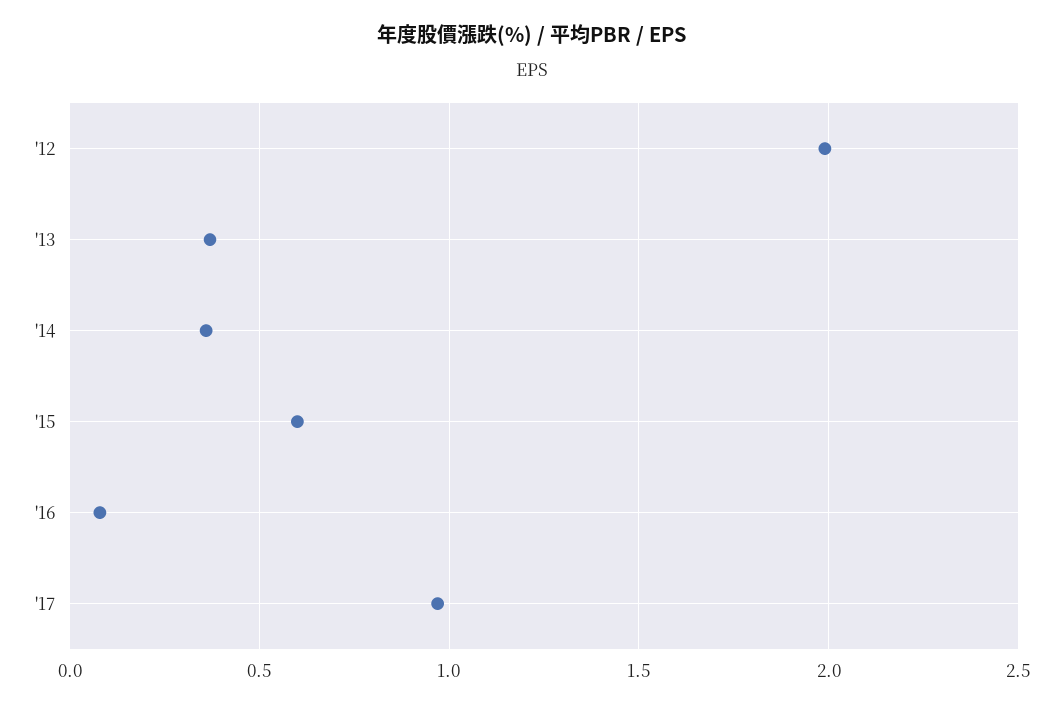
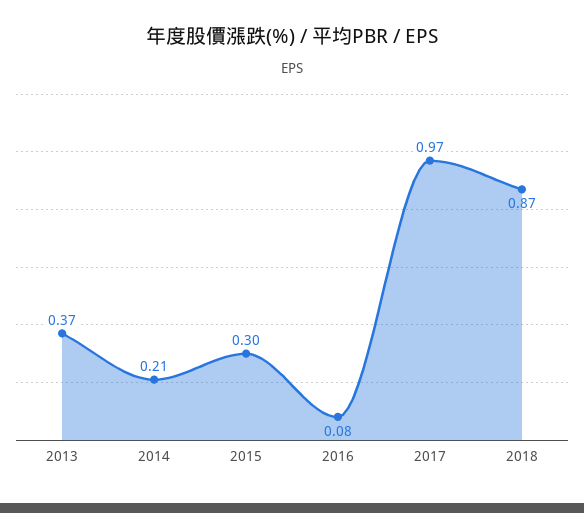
'12: 2 -> none
'14: 0.35 -> 0.21
'15: 0.6 -> 0.3
2018: none -> 0.87

